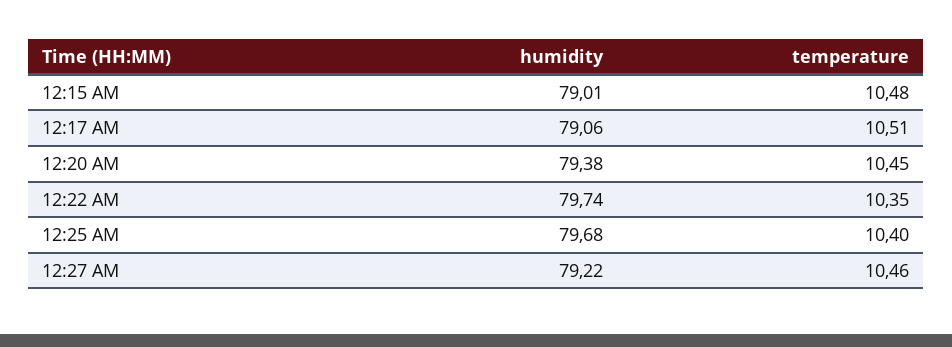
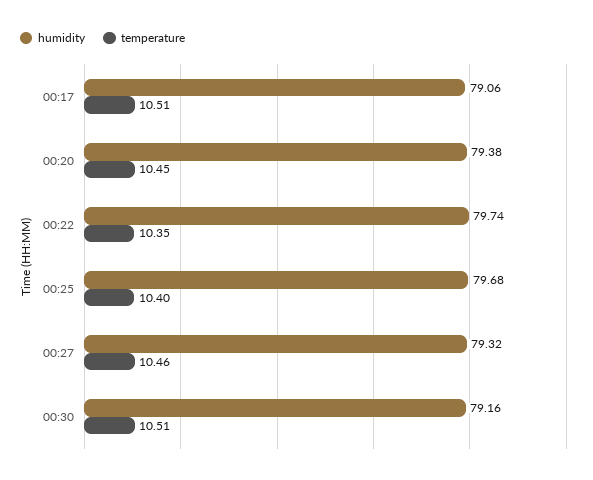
humidity, 12:15 AM: 79.01 -> none
temperature, 12:15 AM: 10.48 -> none
humidity, 12:27 AM: 79.22 -> 79.32
humidity, 00:30: none -> 79.16
temperature, 00:30: none -> 10.51

